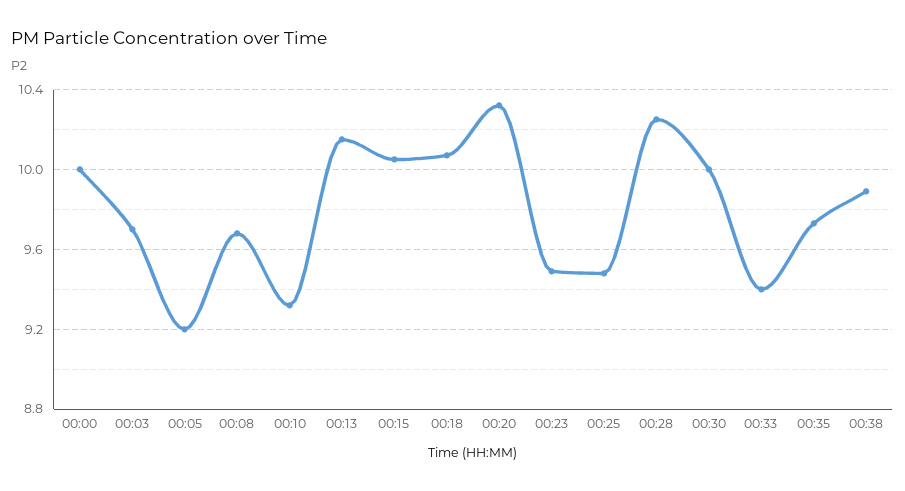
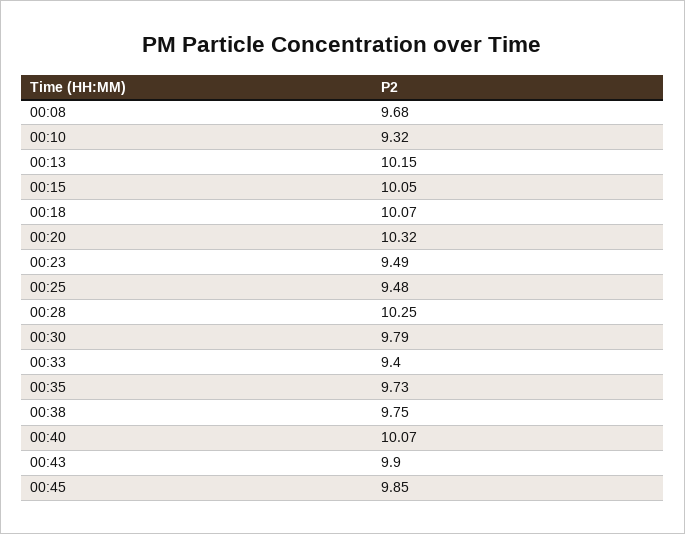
00:00: 10 -> none
00:03: 9.7 -> none
00:05: 9.2 -> none
00:30: 10 -> 9.79
00:38: 9.9 -> 9.75
00:40: none -> 10.07
00:43: none -> 9.9
00:45: none -> 9.85

